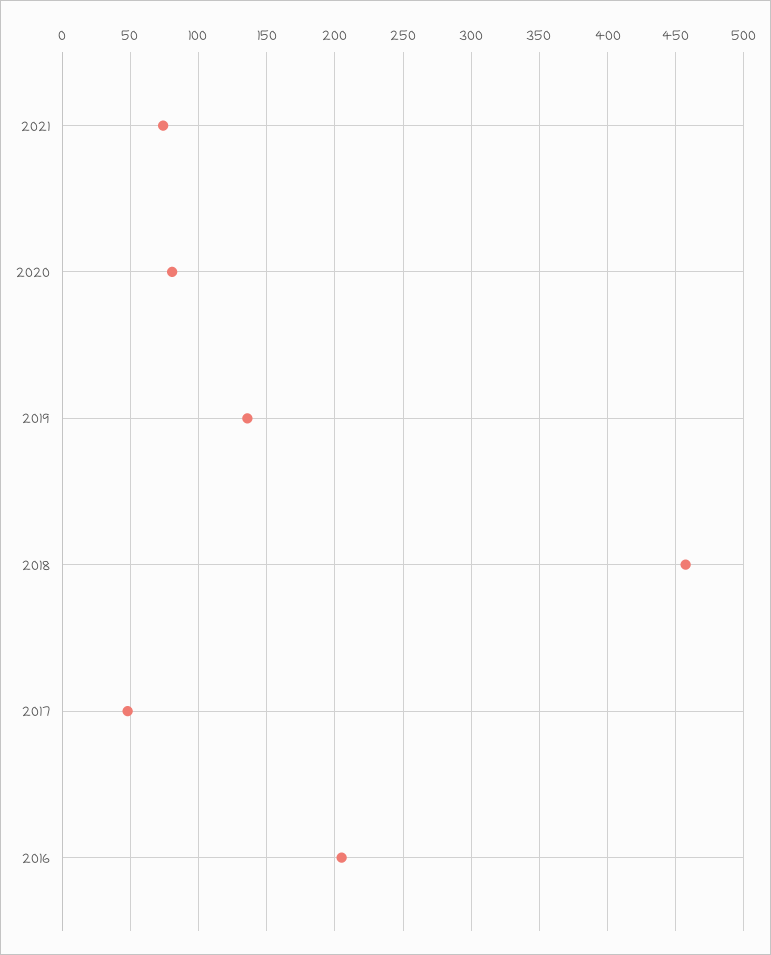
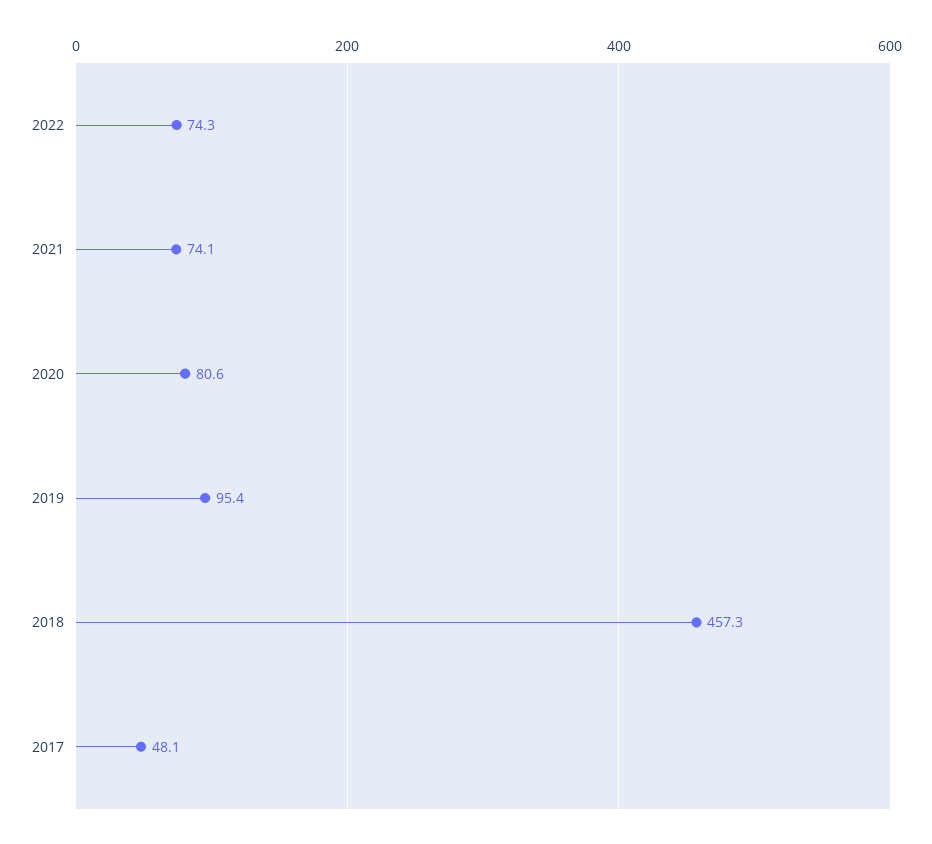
2019: 135 -> 95.4
2016: 205 -> none
2022: none -> 74.3

